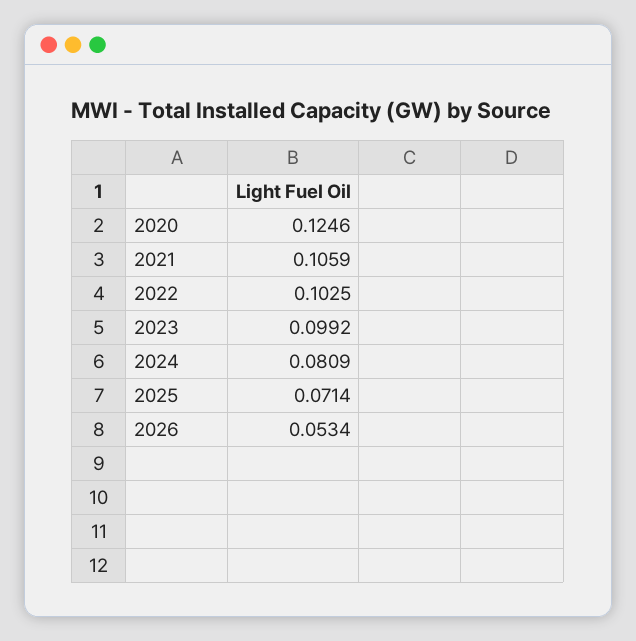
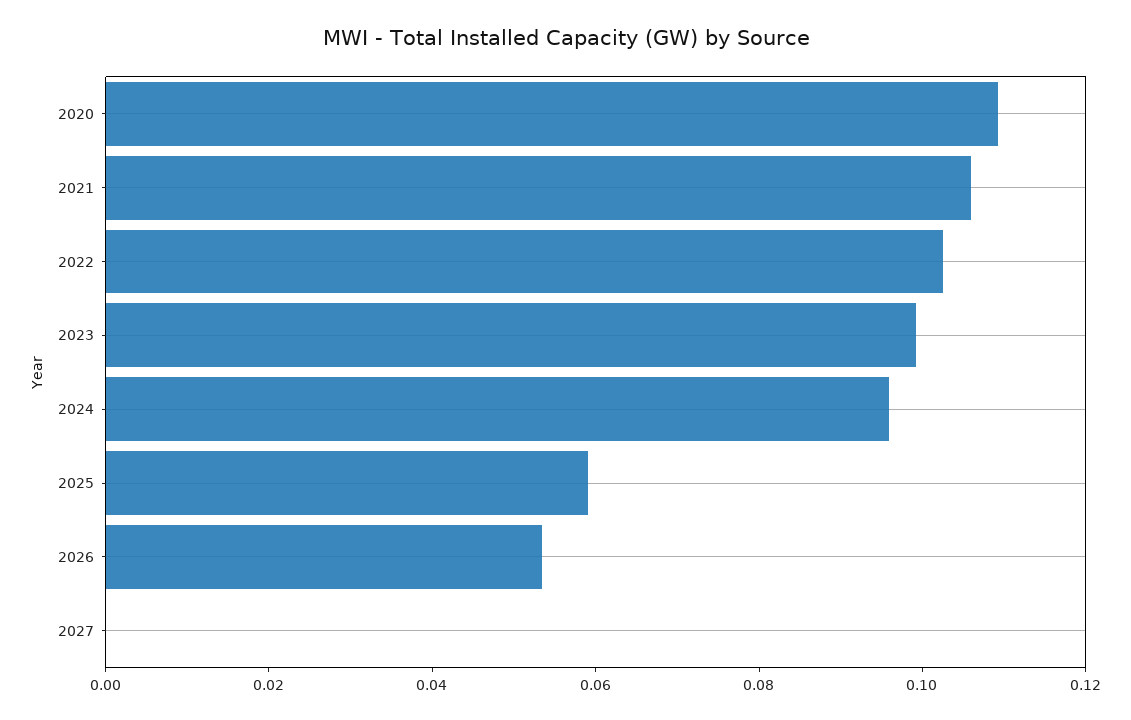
2020: 0.1246 -> 0.11
2024: 0.0809 -> 0.095
2025: 0.0714 -> 0.06
2027: none -> 0

